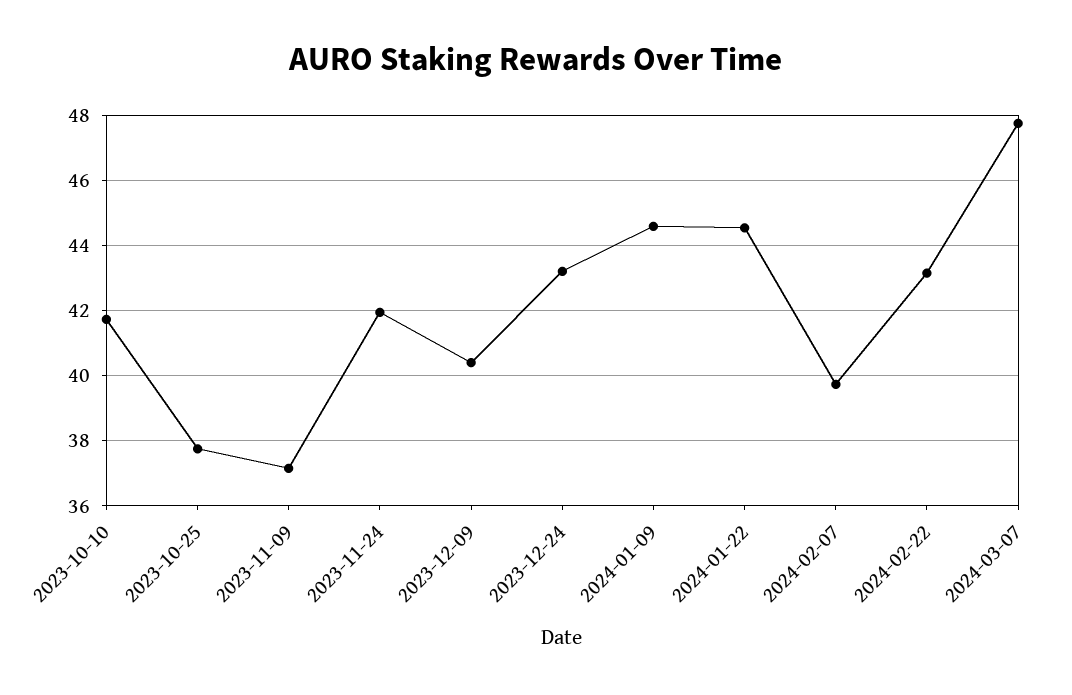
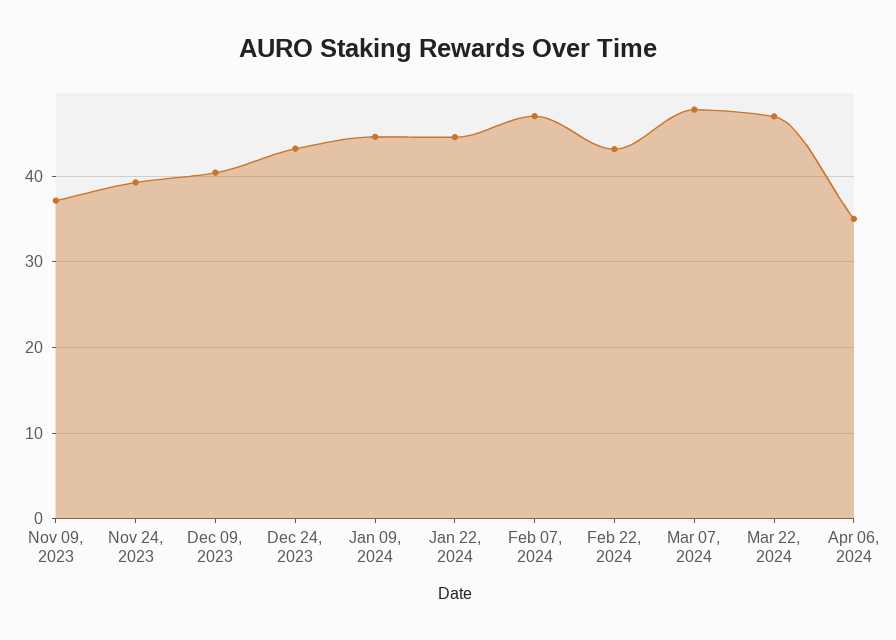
2023-10-10: 41.8 -> none
2023-10-25: 37.8 -> none
2023-11-24: 42 -> 39
2024-02-07: 39.8 -> 47
Mar 22, 2024: none -> 47
Apr 06, 2024: none -> 35

